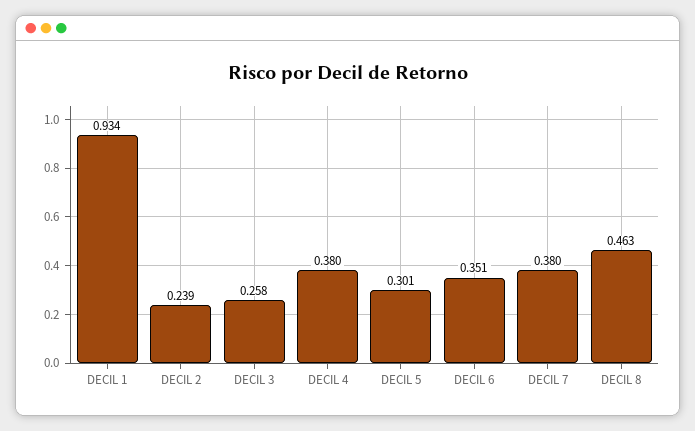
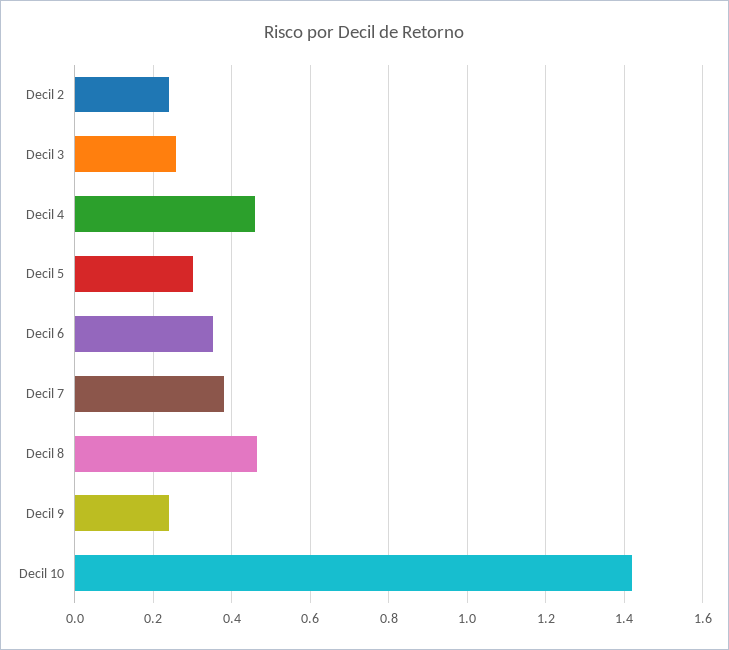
DECIL 1: 0.934 -> none
DECIL 4: 0.38 -> 0.46
Decil 9: none -> 0.24
Decil 10: none -> 1.42

